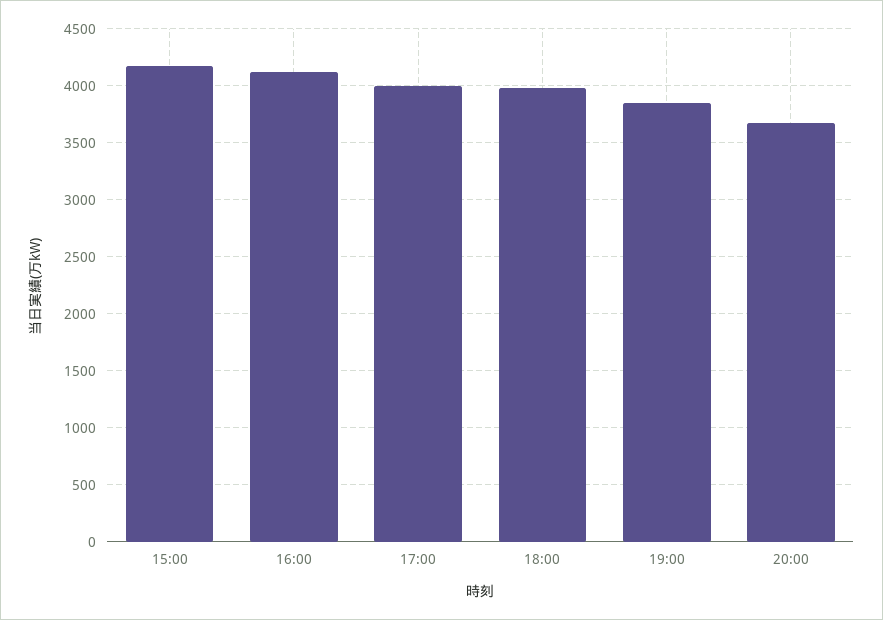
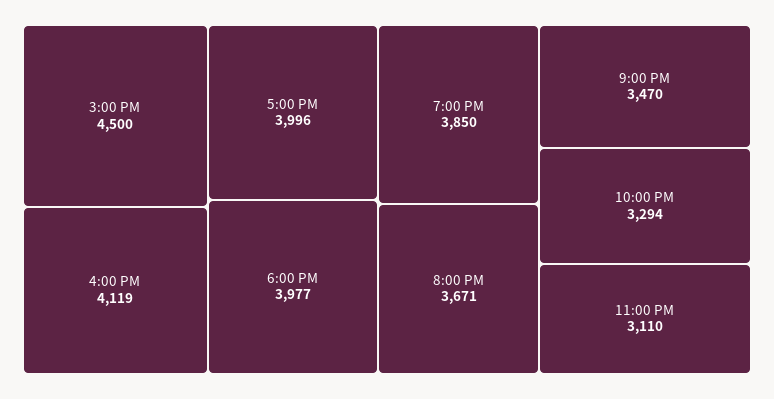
15:00: 4200 -> 4500
9:00 PM: none -> 3470
10:00 PM: none -> 3294
11:00 PM: none -> 3110

